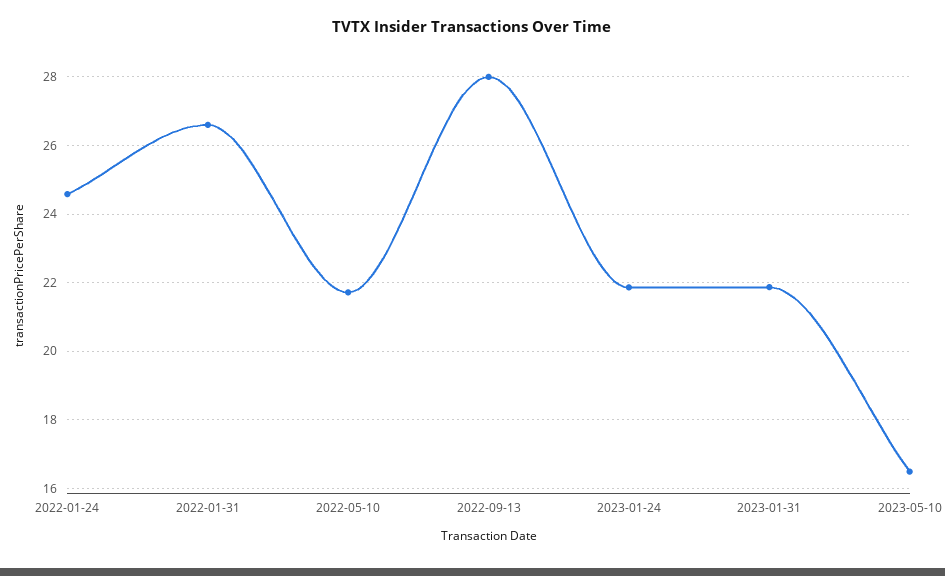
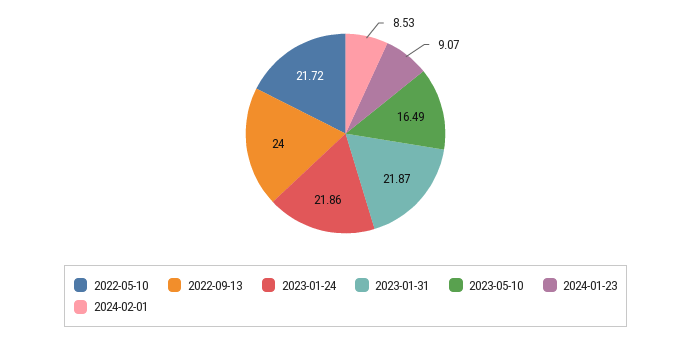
2022-01-24: 24.6 -> none
2022-01-31: 26.6 -> none
2022-09-13: 28 -> 24
2024-01-23: none -> 9.07
2024-02-01: none -> 8.53

